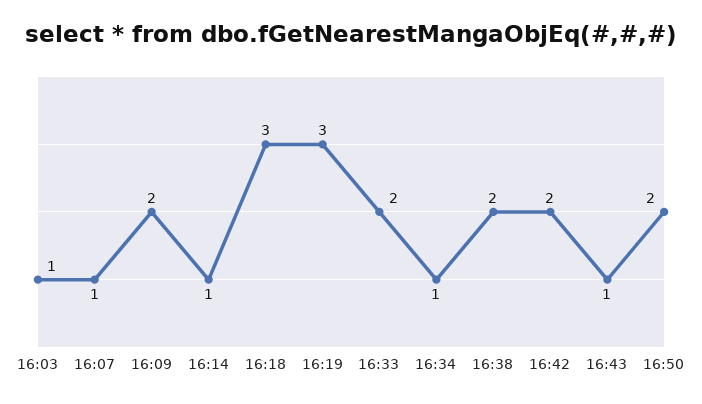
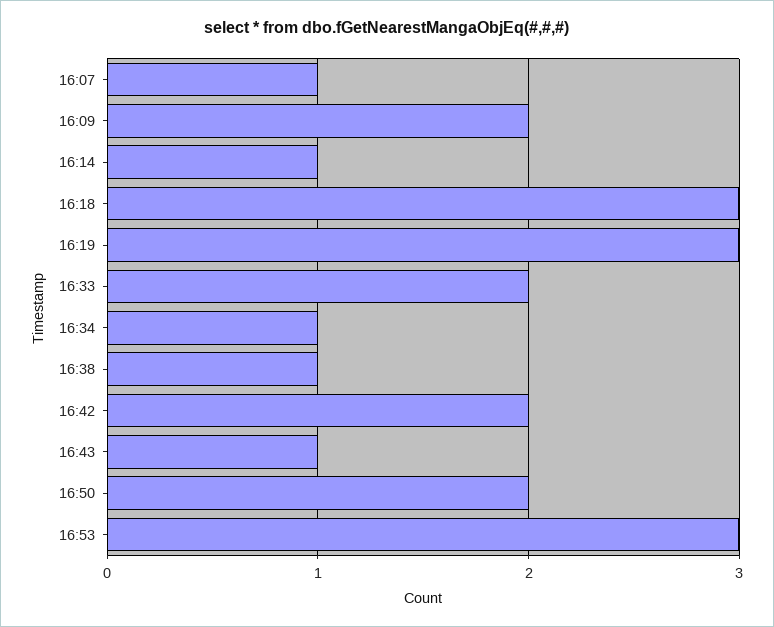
16:03: 1 -> none
16:38: 2 -> 1
16:53: none -> 3

